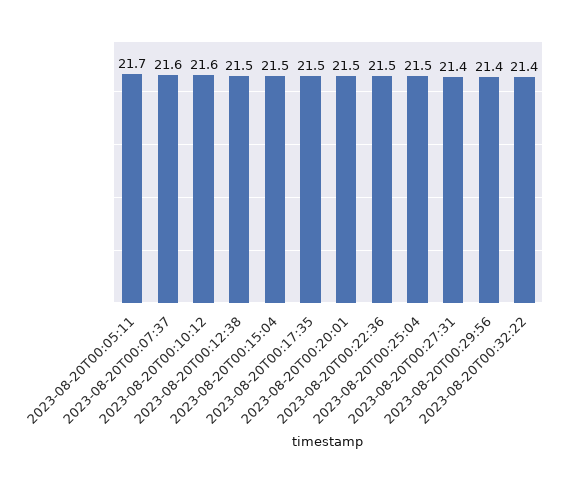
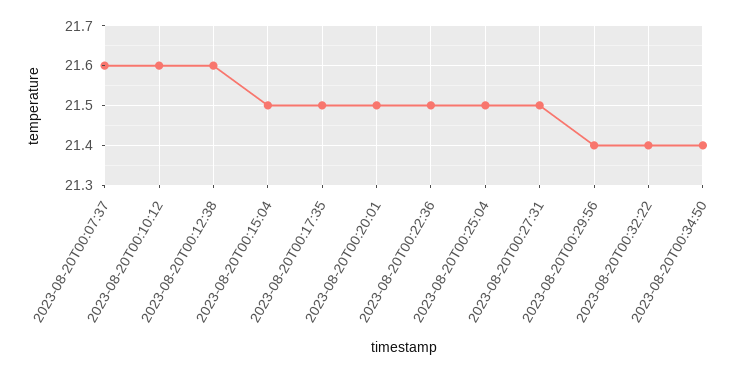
2023-08-20T00:05:11: 21.7 -> none
2023-08-20T00:12:38: 21.5 -> 21.6
2023-08-20T00:27:31: 21.4 -> 21.5
2023-08-20T00:34:50: none -> 21.4

